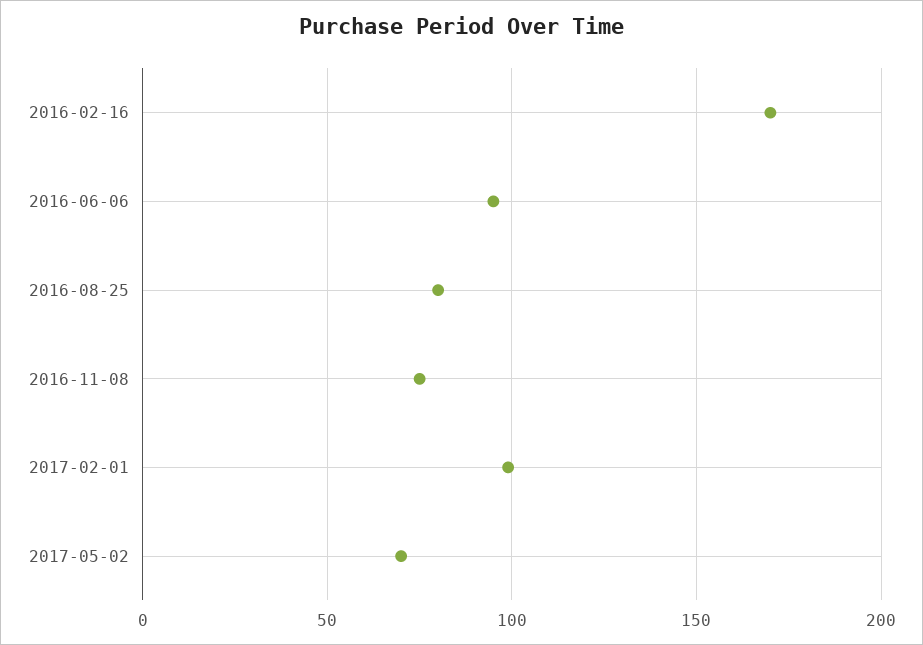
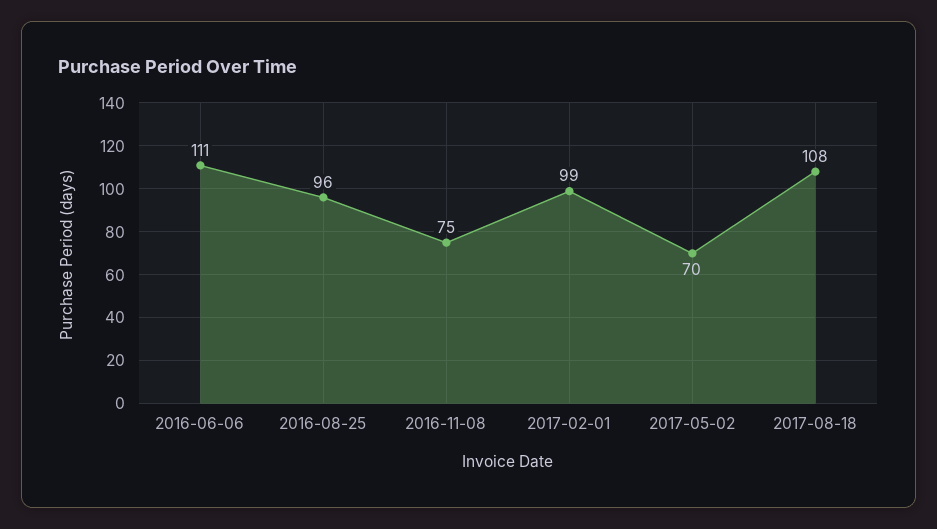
2016-02-16: 170 -> none
2016-06-06: 95 -> 111
2016-08-25: 80 -> 96
2017-08-18: none -> 108

